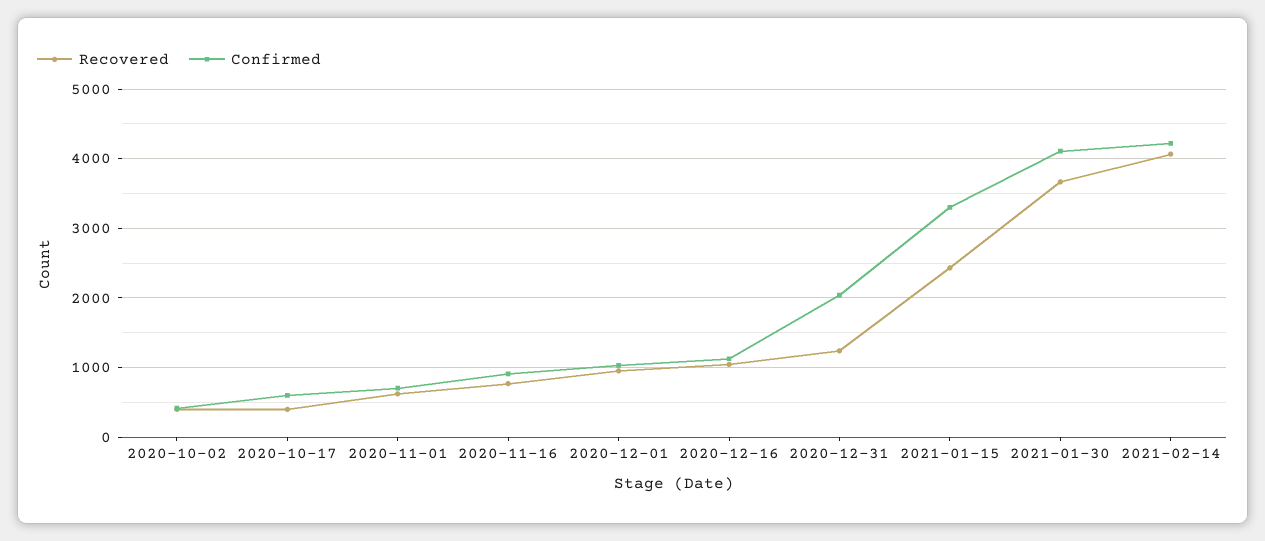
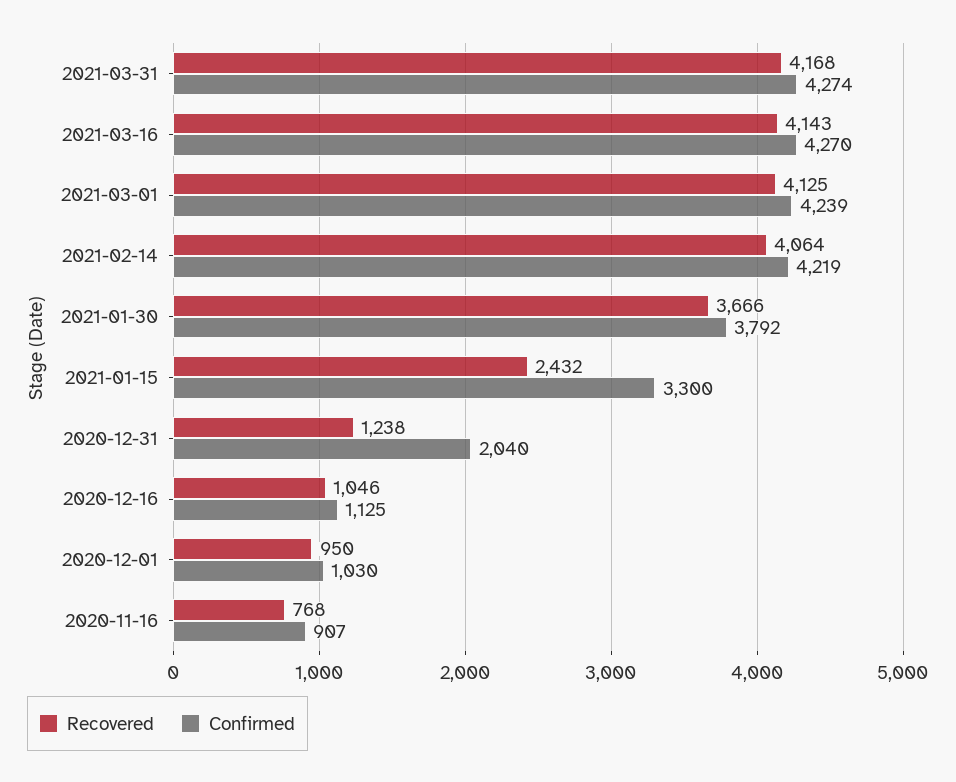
Recovered, 2020-10-02: 400 -> none
Confirmed, 2020-10-02: 400 -> none
Recovered, 2020-10-17: 400 -> none
Confirmed, 2020-10-17: 600 -> none
Recovered, 2020-11-01: 600 -> none
Confirmed, 2020-11-01: 700 -> none
Confirmed, 2021-01-30: 4100 -> 3792
Recovered, 2021-03-31: none -> 4168
Confirmed, 2021-03-31: none -> 4274
Recovered, 2021-03-16: none -> 4143
Confirmed, 2021-03-16: none -> 4270
Recovered, 2021-03-01: none -> 4125
Confirmed, 2021-03-01: none -> 4239

